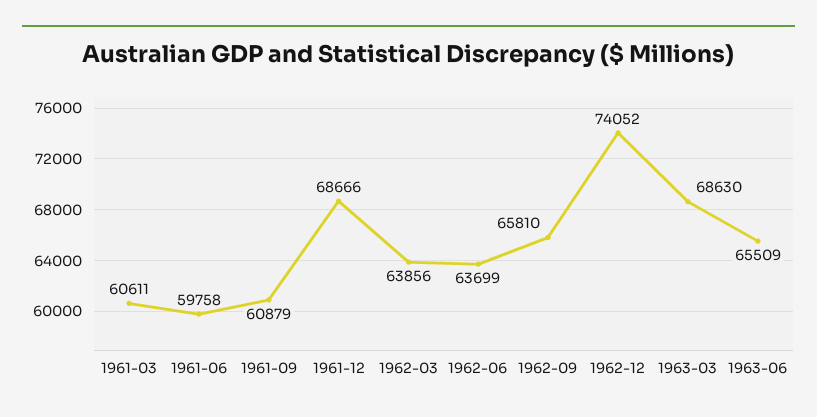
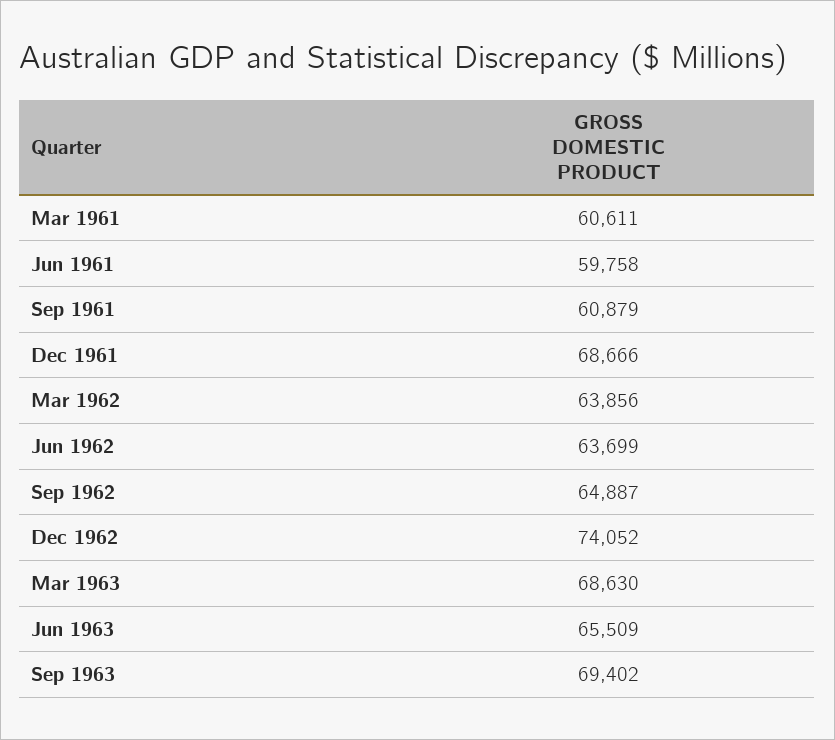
1962-09: 65810 -> 64887
Sep 1963: none -> 69402

